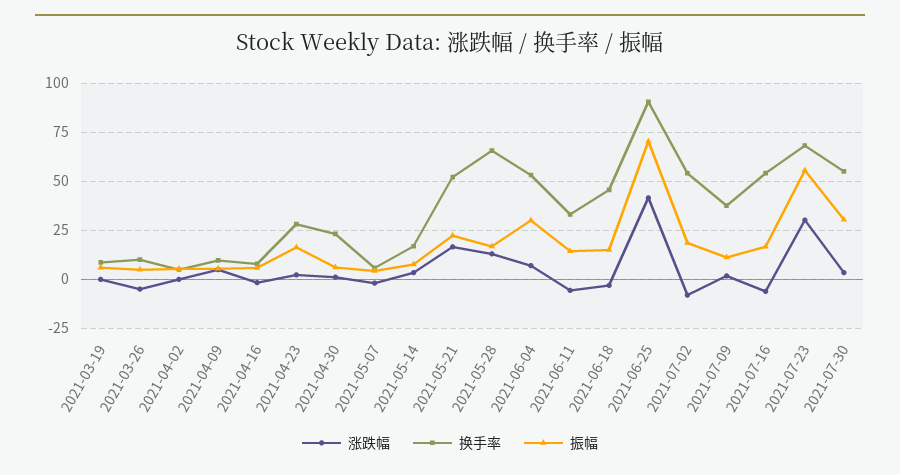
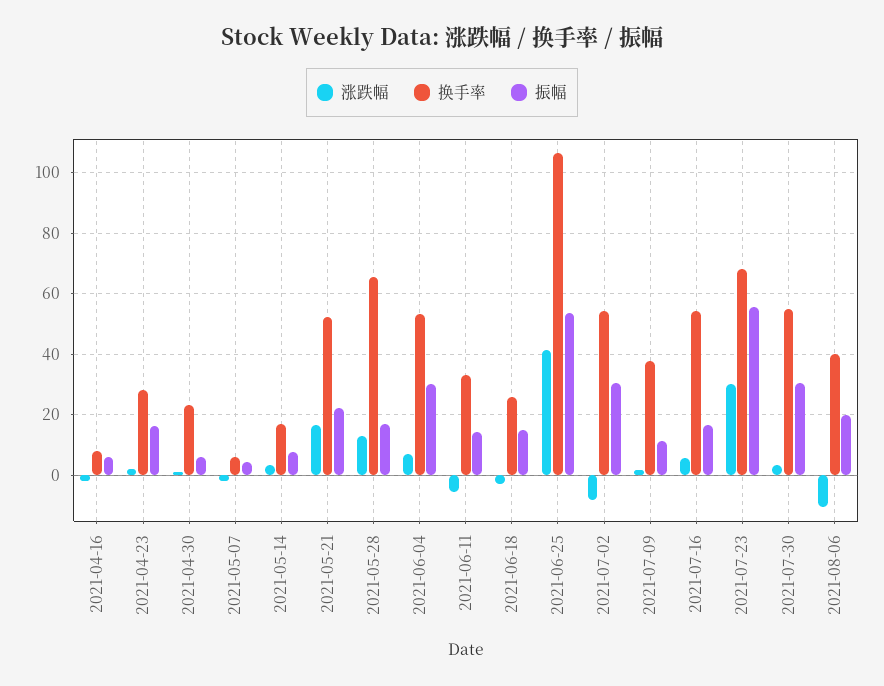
涨跌幅, 2021-03-19: 0 -> none
换手率, 2021-03-19: 10 -> none
振幅, 2021-03-19: 5 -> none
涨跌幅, 2021-03-26: -5 -> none
换手率, 2021-03-26: 10 -> none
振幅, 2021-03-26: 5 -> none
涨跌幅, 2021-04-02: 0 -> none
换手率, 2021-04-02: 5 -> none
振幅, 2021-04-02: 5 -> none
涨跌幅, 2021-04-09: 5 -> none
换手率, 2021-04-09: 10 -> none
振幅, 2021-04-09: 5 -> none
换手率, 2021-06-18: 45 -> 26
换手率, 2021-06-25: 90 -> 106
振幅, 2021-06-25: 70 -> 54
振幅, 2021-07-02: 20 -> 30
涨跌幅, 2021-07-16: -5 -> 6
涨跌幅, 2021-08-06: none -> -10
换手率, 2021-08-06: none -> 40
振幅, 2021-08-06: none -> 20

